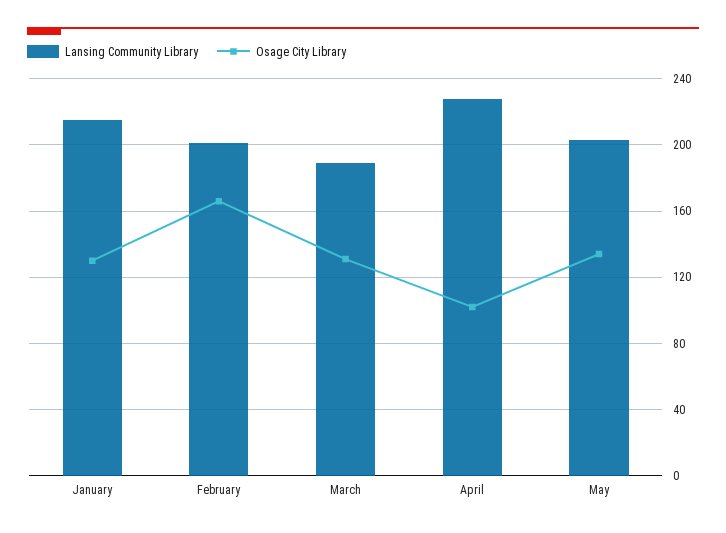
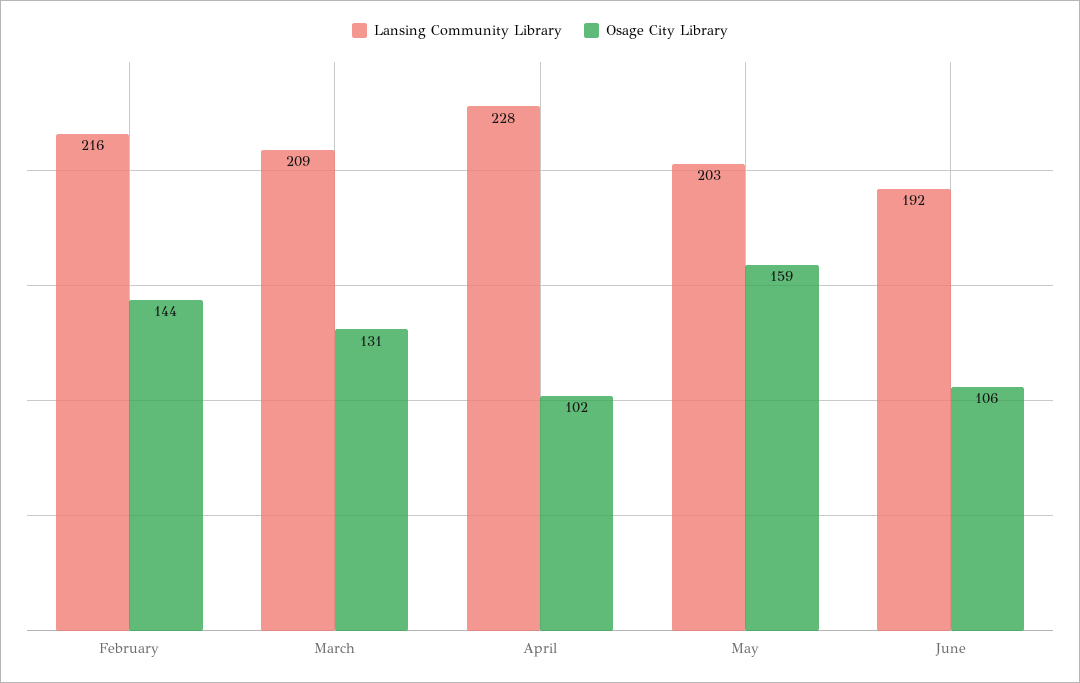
Lansing Community Library, January: 215 -> none
Osage City Library, January: 130 -> none
Lansing Community Library, February: 200 -> 216
Osage City Library, February: 165 -> 144
Lansing Community Library, March: 190 -> 209
Osage City Library, May: 135 -> 159
Lansing Community Library, June: none -> 192
Osage City Library, June: none -> 106

